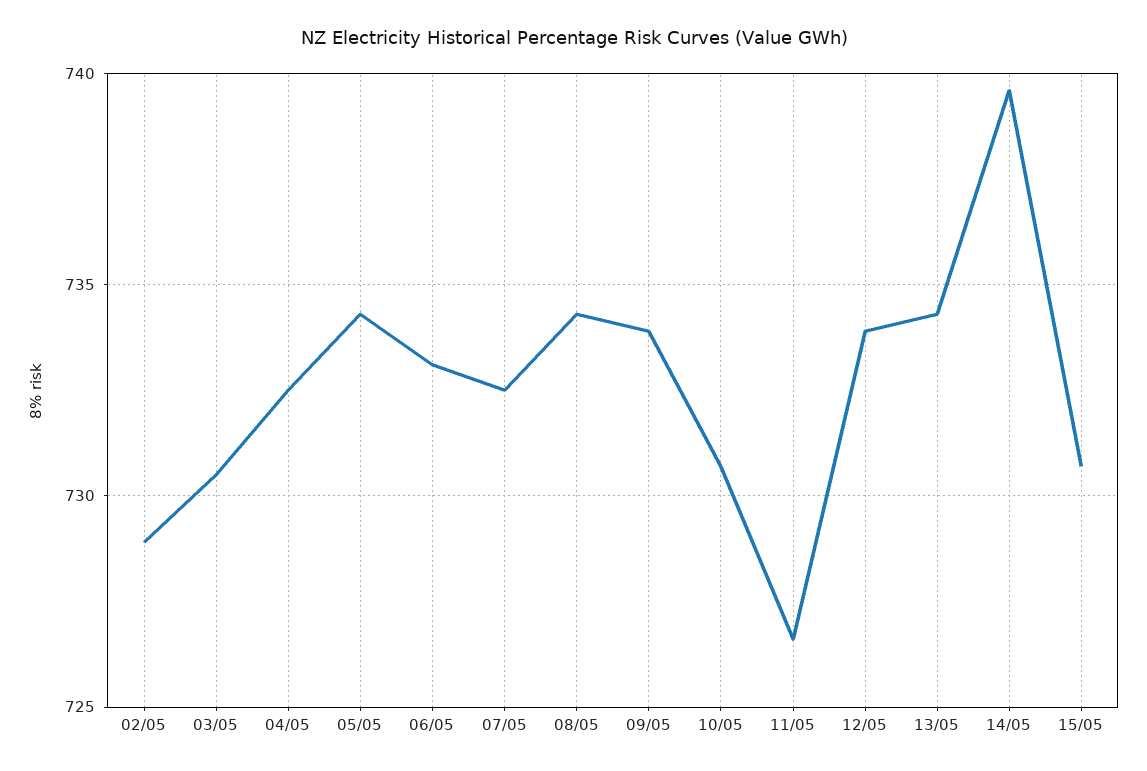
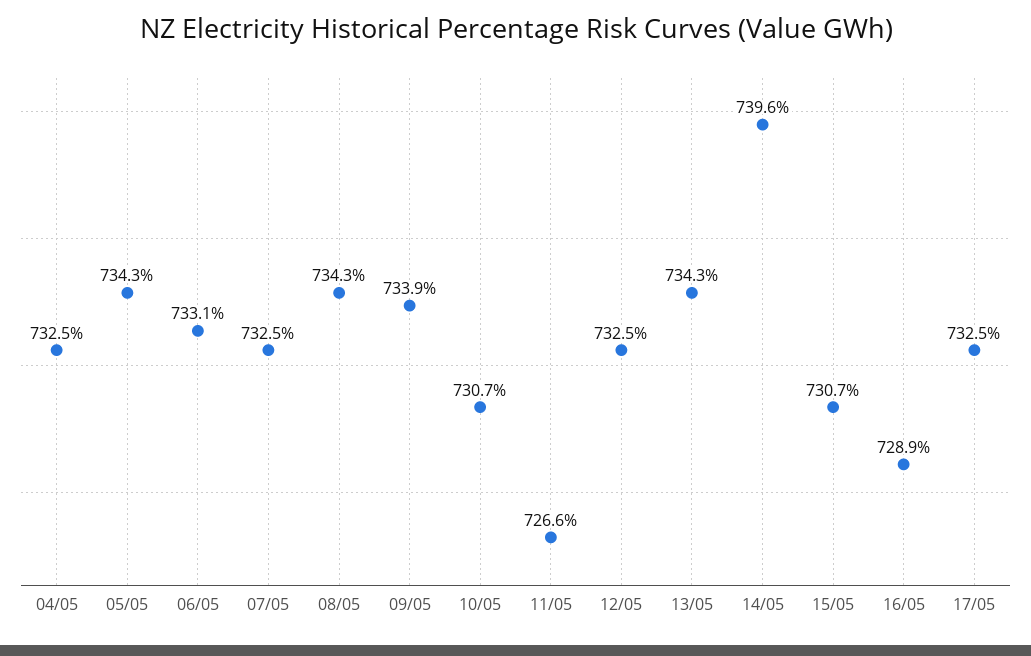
02/05: 729 -> none
03/05: 730.5 -> none
12/05: 734 -> 732.5
16/05: none -> 728.9
17/05: none -> 732.5

